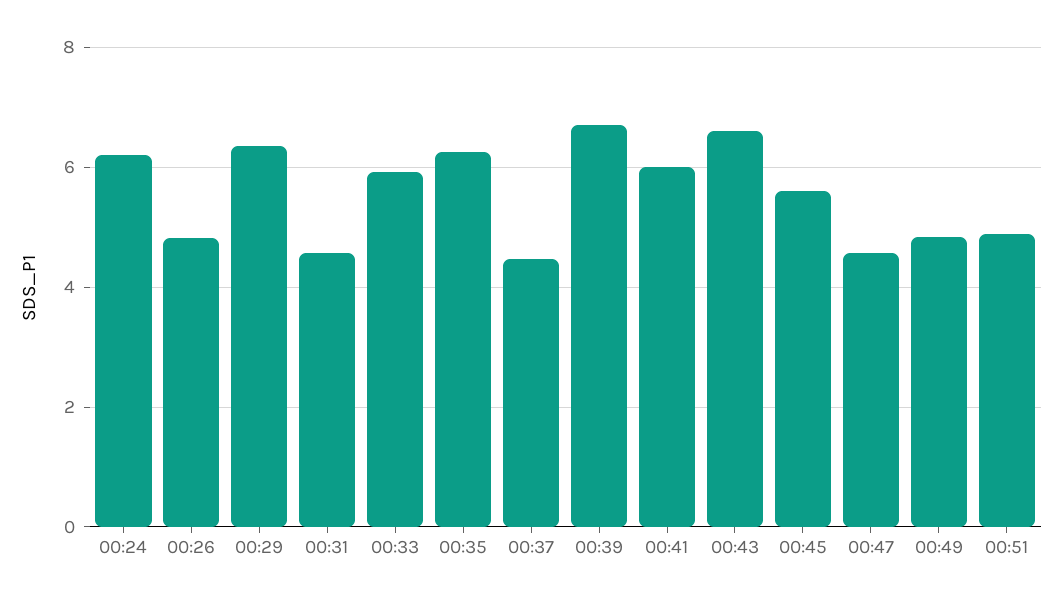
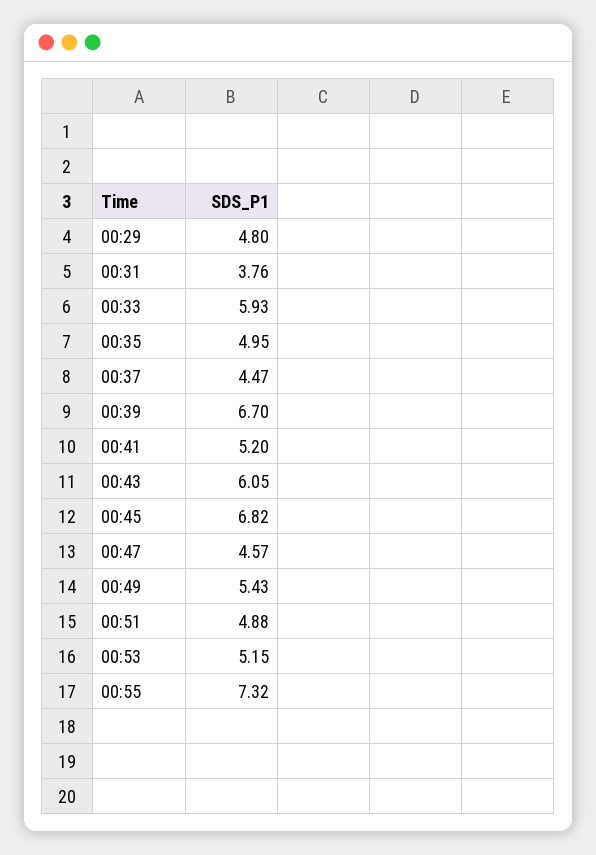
00:24: 6.2 -> none
00:26: 4.8 -> none
00:29: 6.4 -> 4.8
00:31: 4.6 -> 3.76
00:35: 6.2 -> 4.95
00:41: 6 -> 5.2
00:43: 6.6 -> 6.05
00:45: 5.6 -> 6.82
00:49: 4.8 -> 5.43
00:53: none -> 5.15
00:55: none -> 7.32

